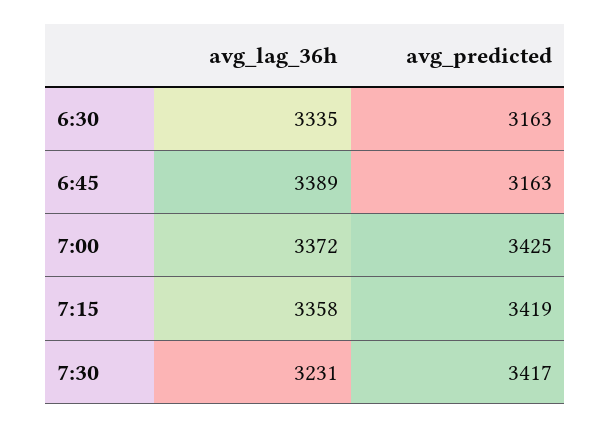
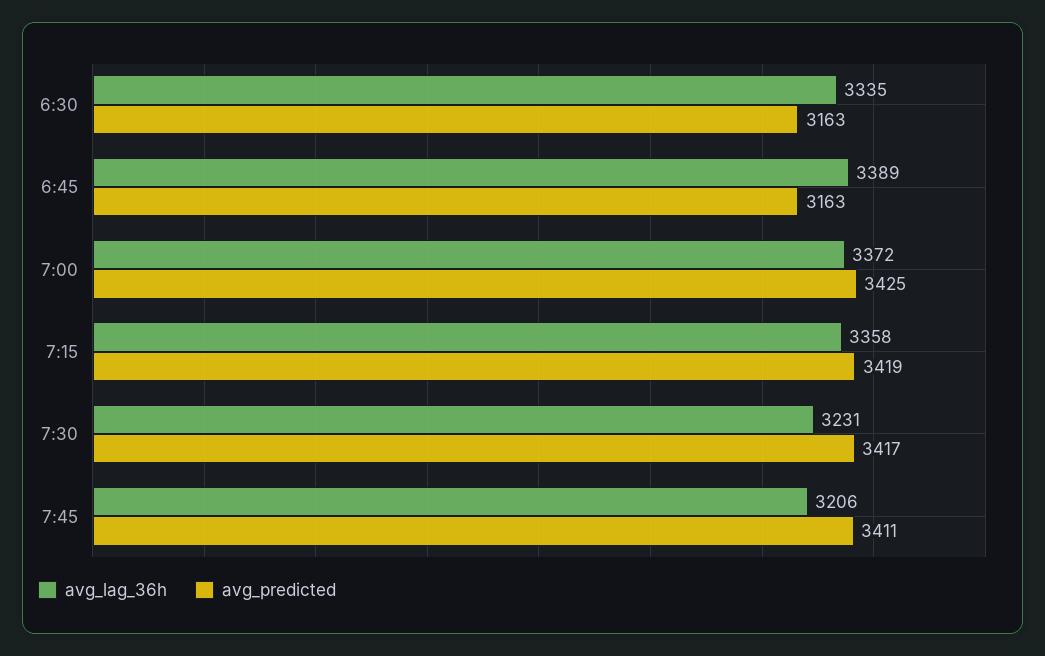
avg_lag_36h, 7:45: none -> 3206
avg_predicted, 7:45: none -> 3411

